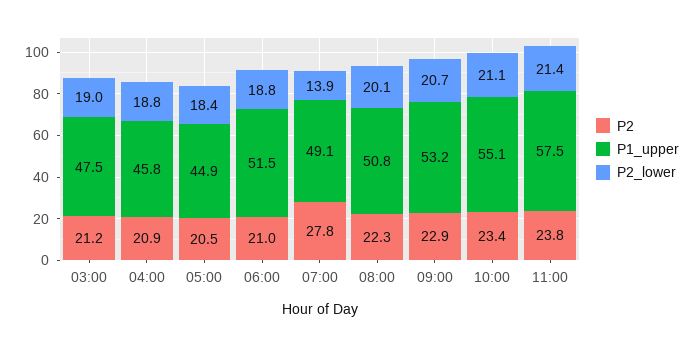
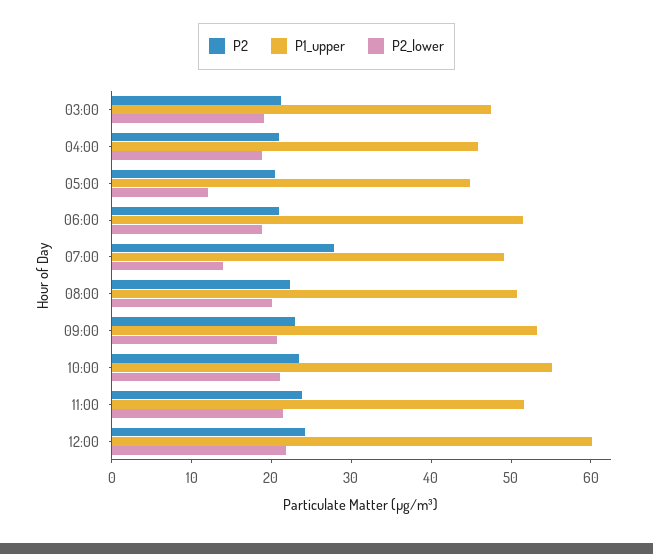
P2_lower, 05:00: 18.4 -> 12
P1_upper, 11:00: 57.5 -> 52
P2, 12:00: none -> 24
P1_upper, 12:00: none -> 60
P2_lower, 12:00: none -> 22

